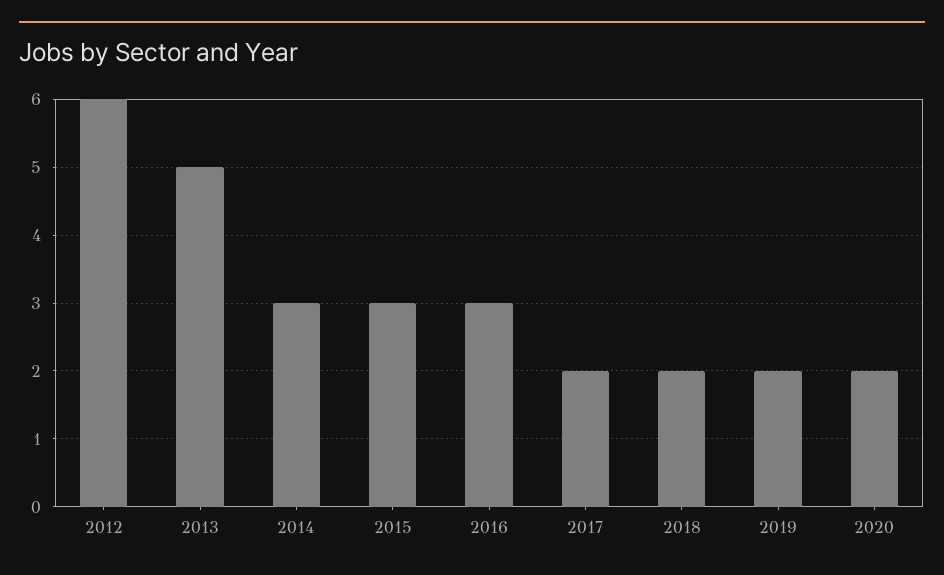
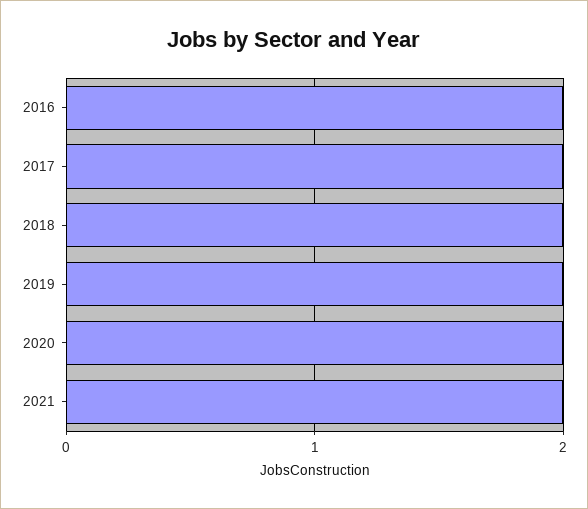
2012: 6 -> none
2013: 5 -> none
2014: 3 -> none
2015: 3 -> none
2016: 3 -> 2
2021: none -> 2

